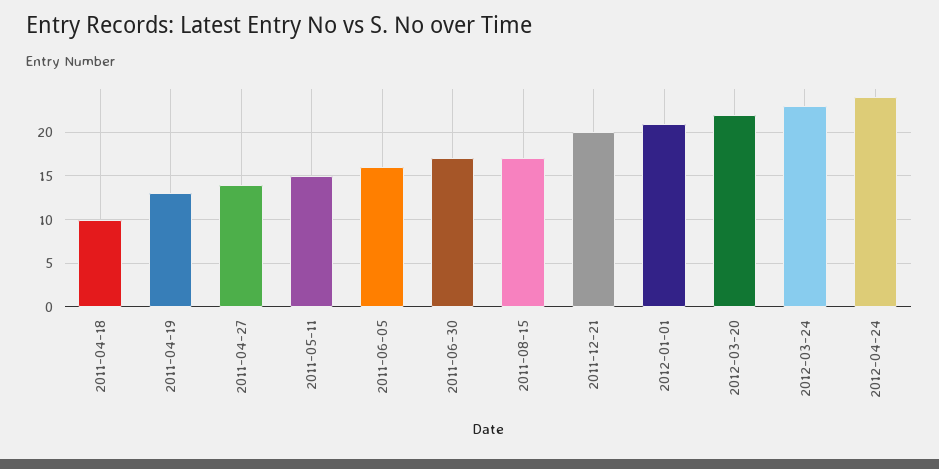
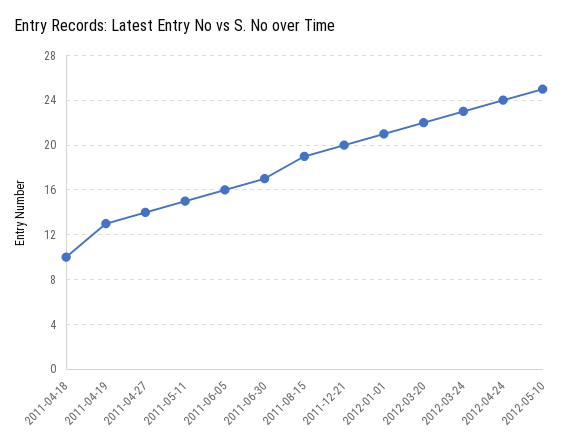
2011-08-15: 17 -> 19
2012-05-10: none -> 25

